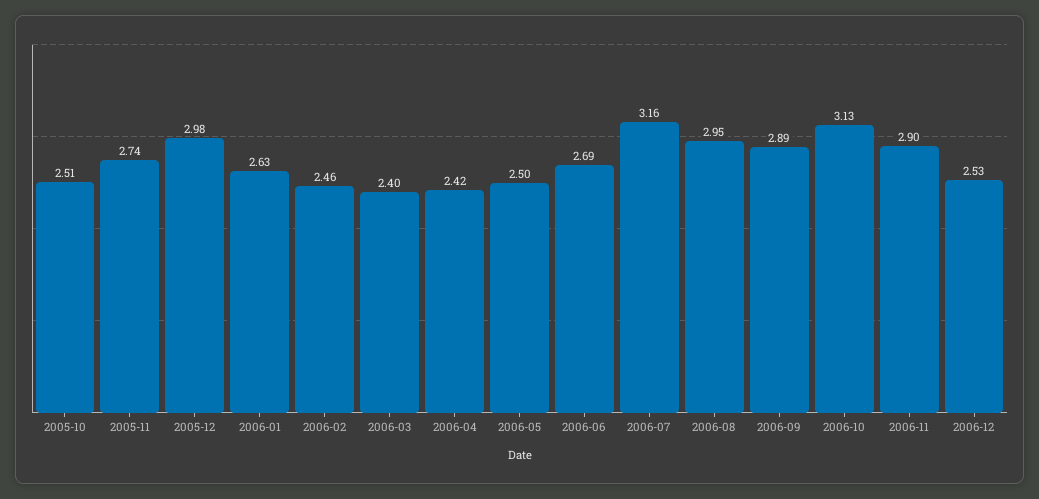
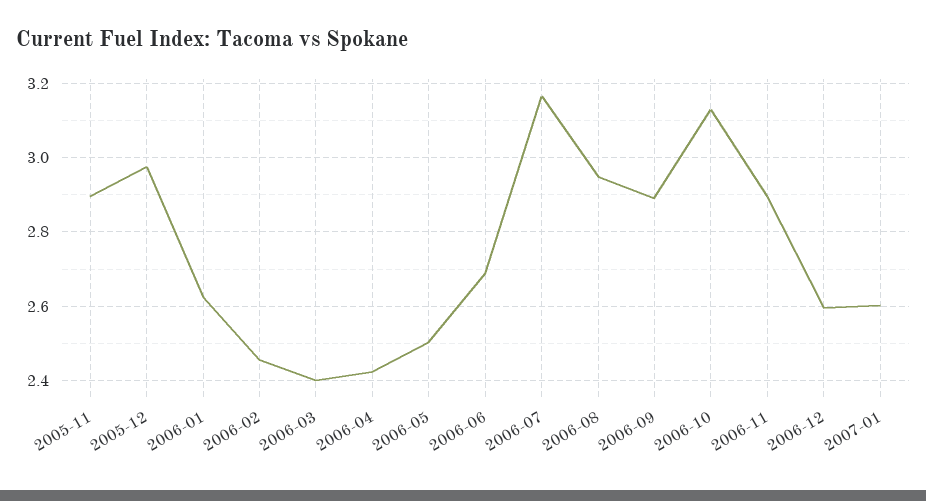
2005-10: 2.51 -> none
2005-11: 2.74 -> 2.9
2006-12: 2.53 -> 2.6
2007-01: none -> 2.6

